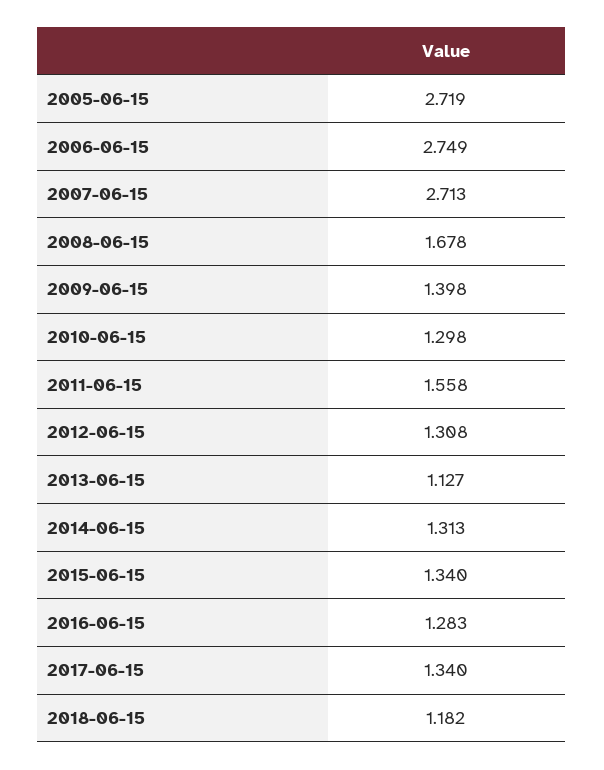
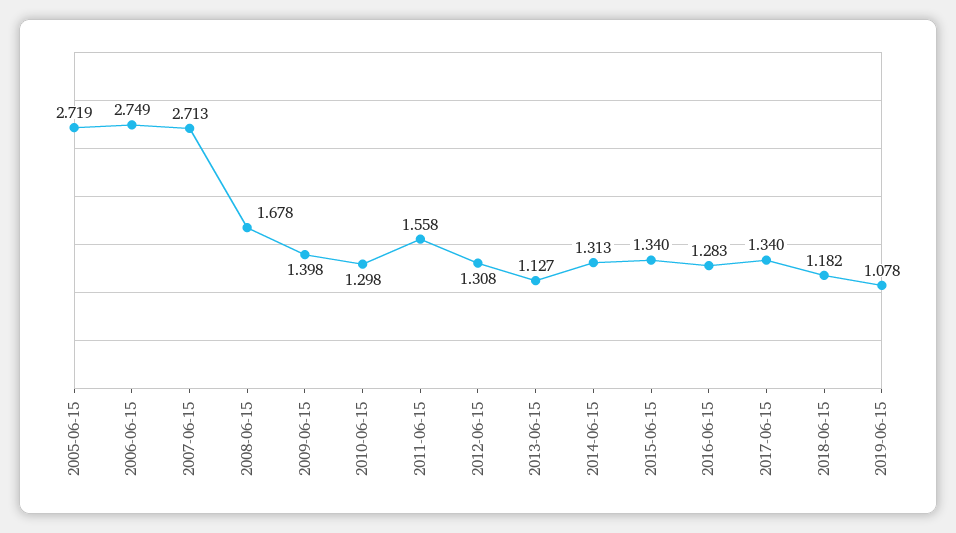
2019-06-15: none -> 1.078

